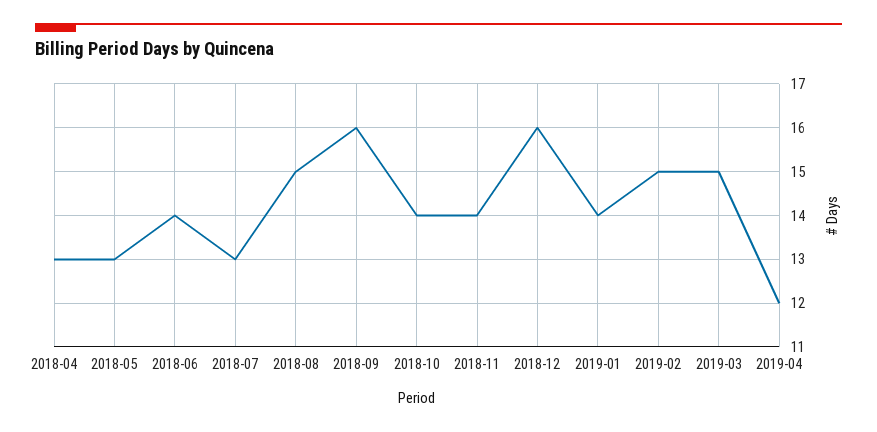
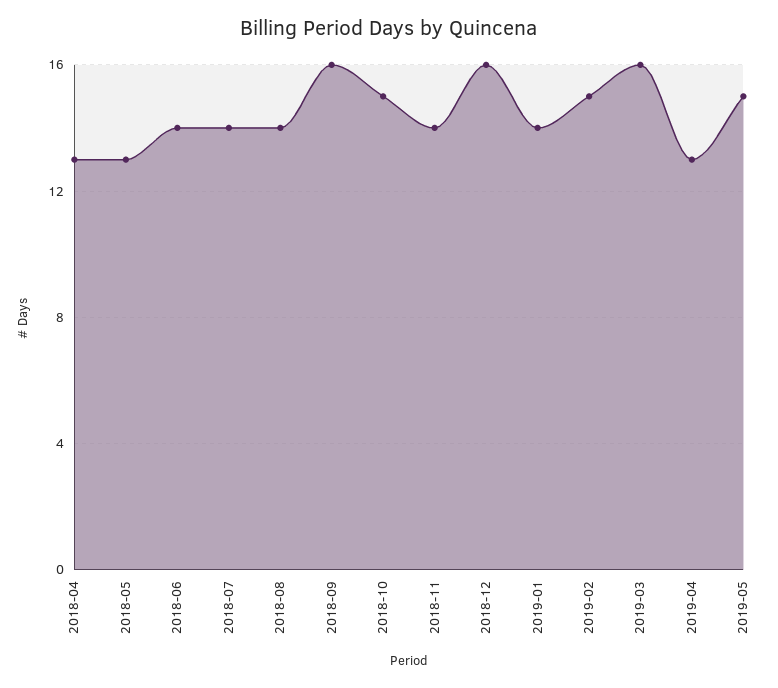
2018-07: 13 -> 14
2018-08: 15 -> 14
2018-10: 14 -> 15
2019-03: 15 -> 16
2019-04: 12 -> 13
2019-05: none -> 15

